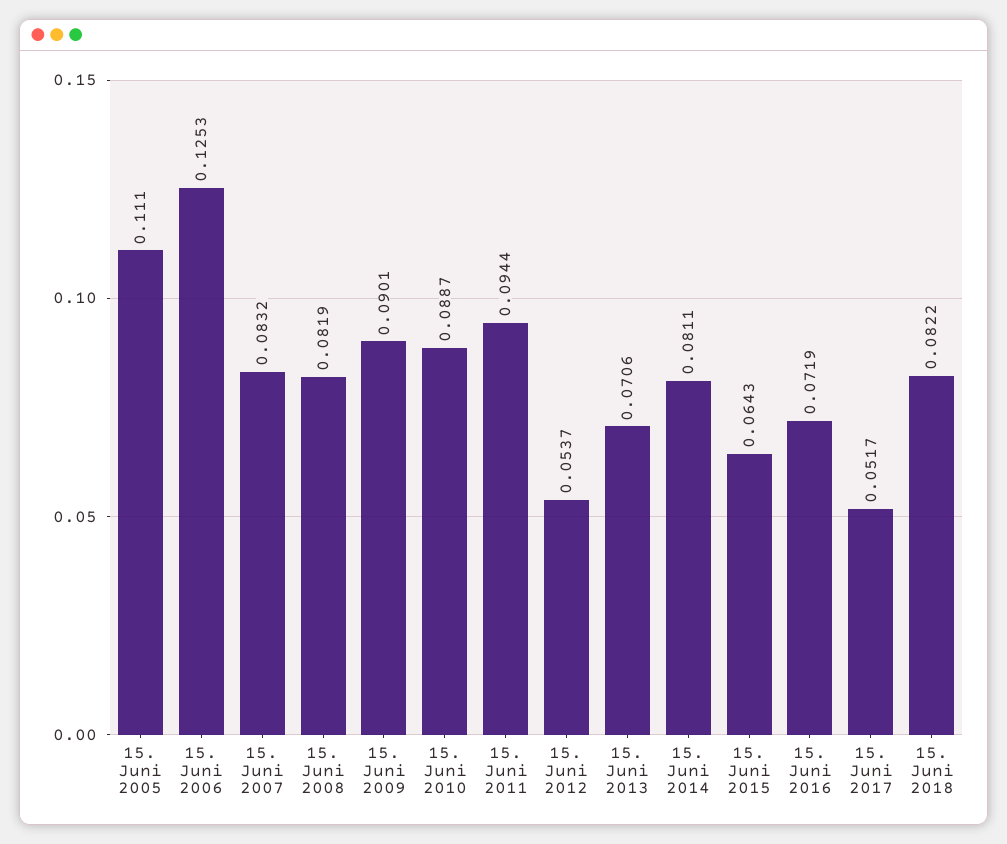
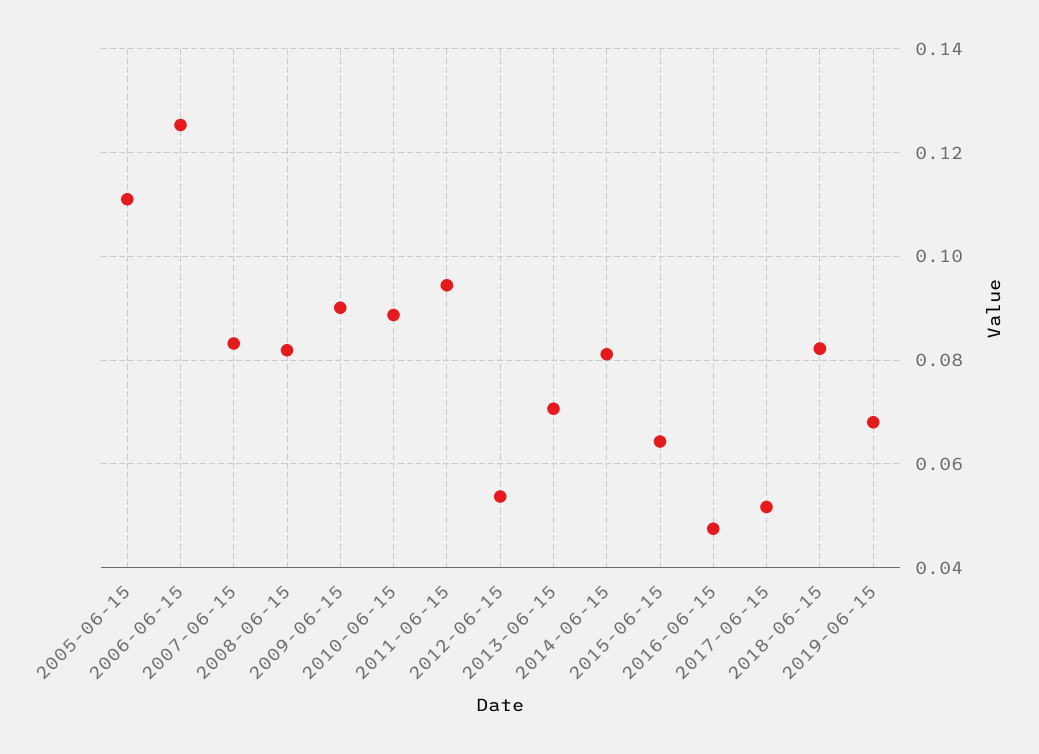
15. Juni 2016: 0.0719 -> 0.048
2019-06-15: none -> 0.068

